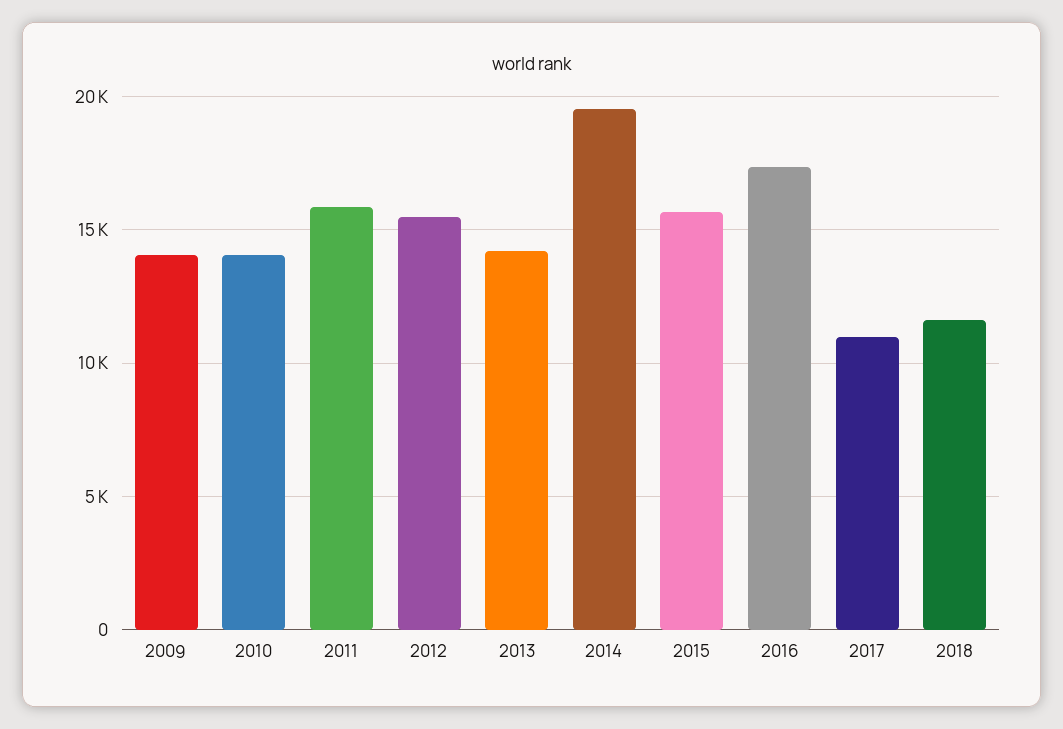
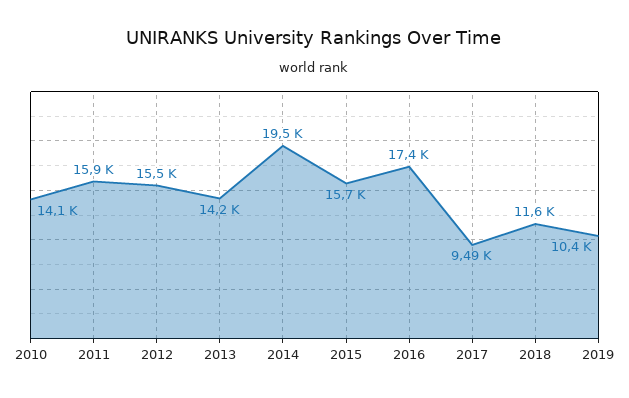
2009: 14000 -> none
2017: 11000 -> 9490
2019: none -> 10400

